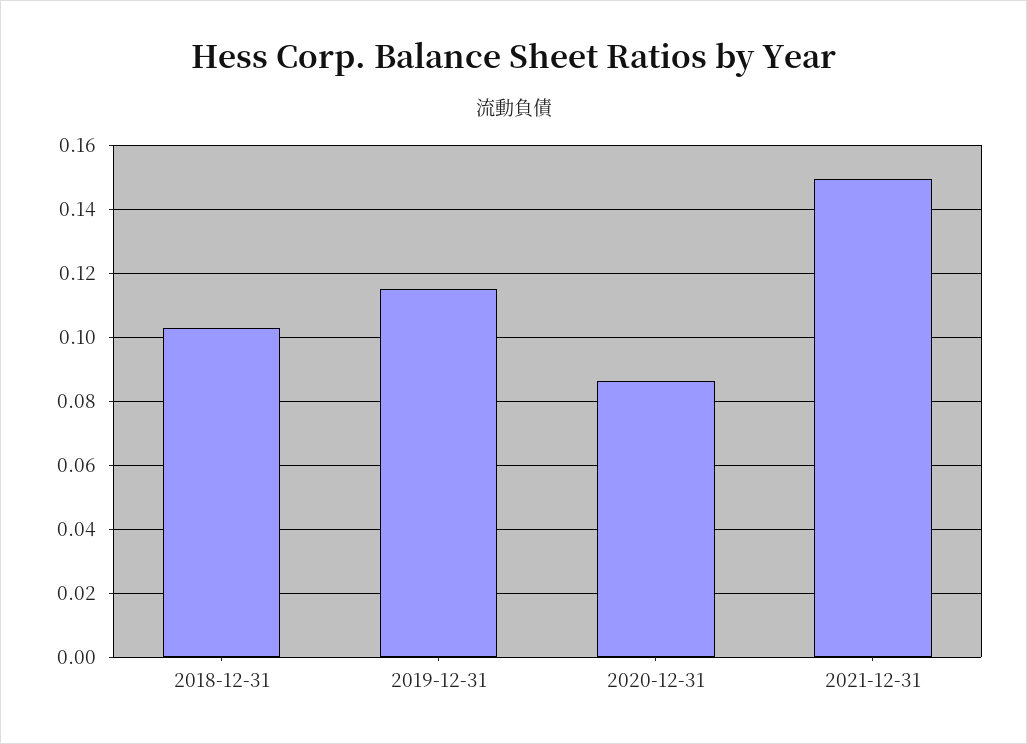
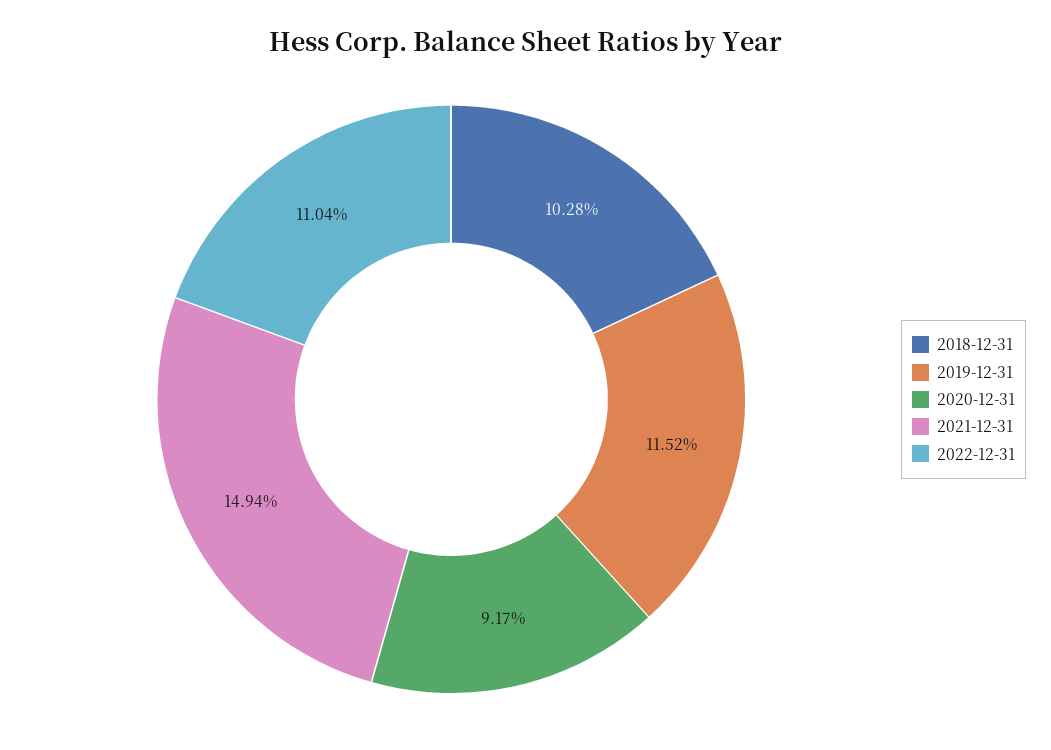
2020-12-31: 0.086 -> 0.0917
2022-12-31: none -> 0.1104

